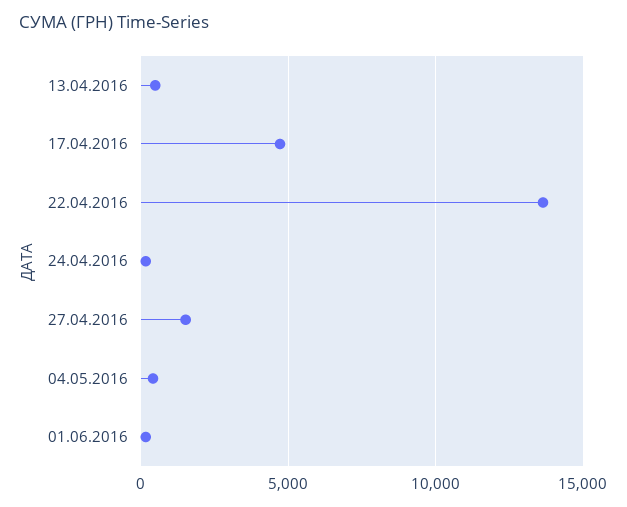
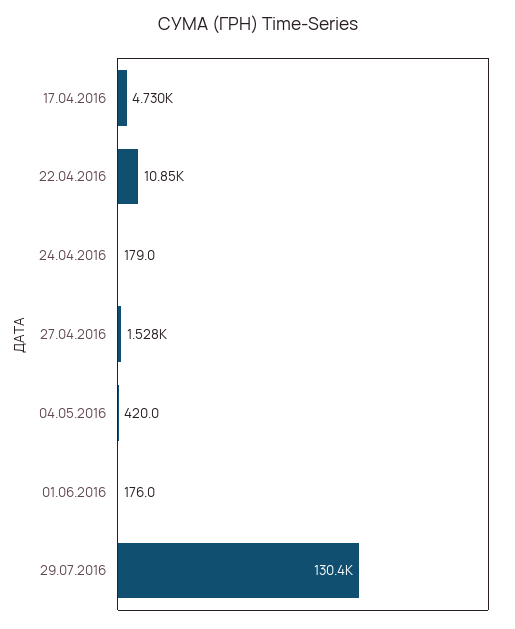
13.04.2016: 500 -> none
22.04.2016: 13500 -> 10850
29.07.2016: none -> 130400

